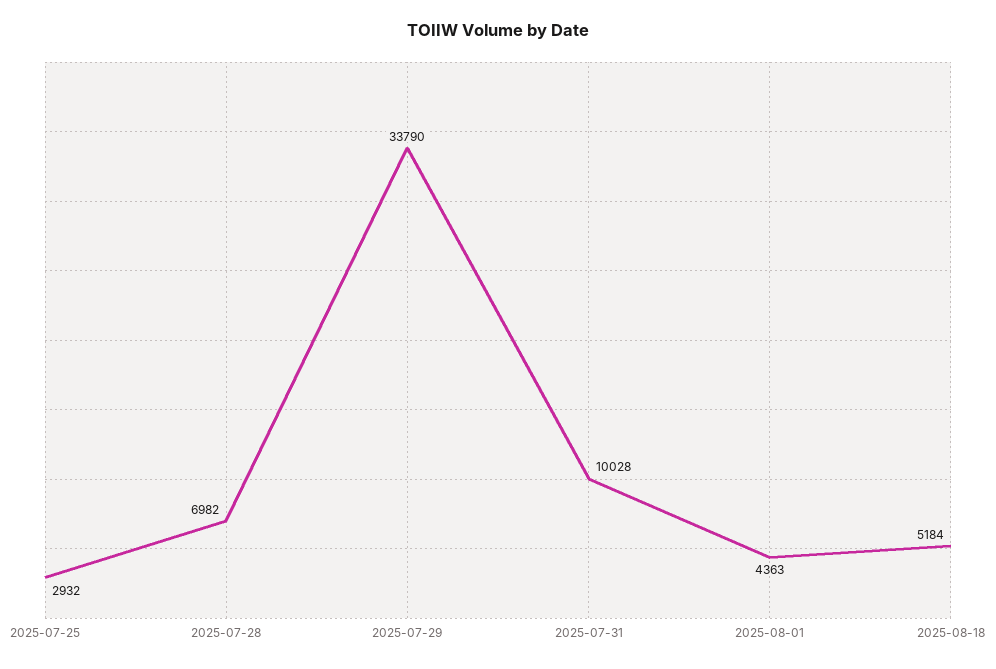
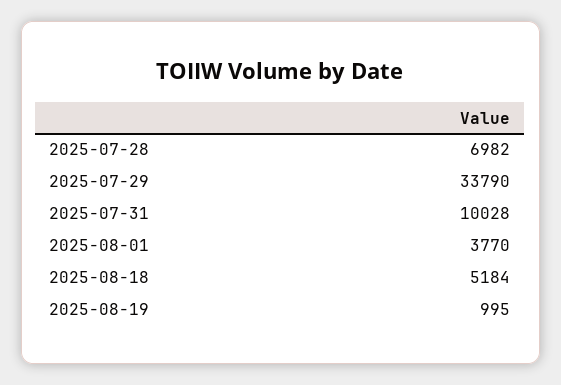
2025-07-25: 2932 -> none
2025-08-01: 4363 -> 3770
2025-08-19: none -> 995

